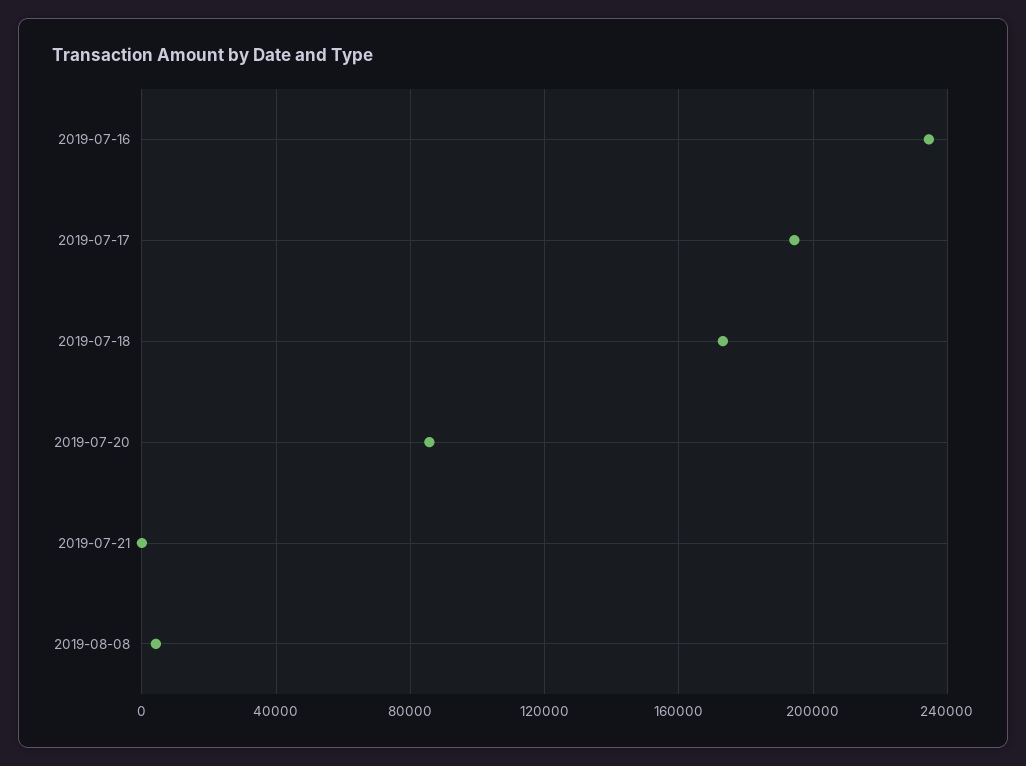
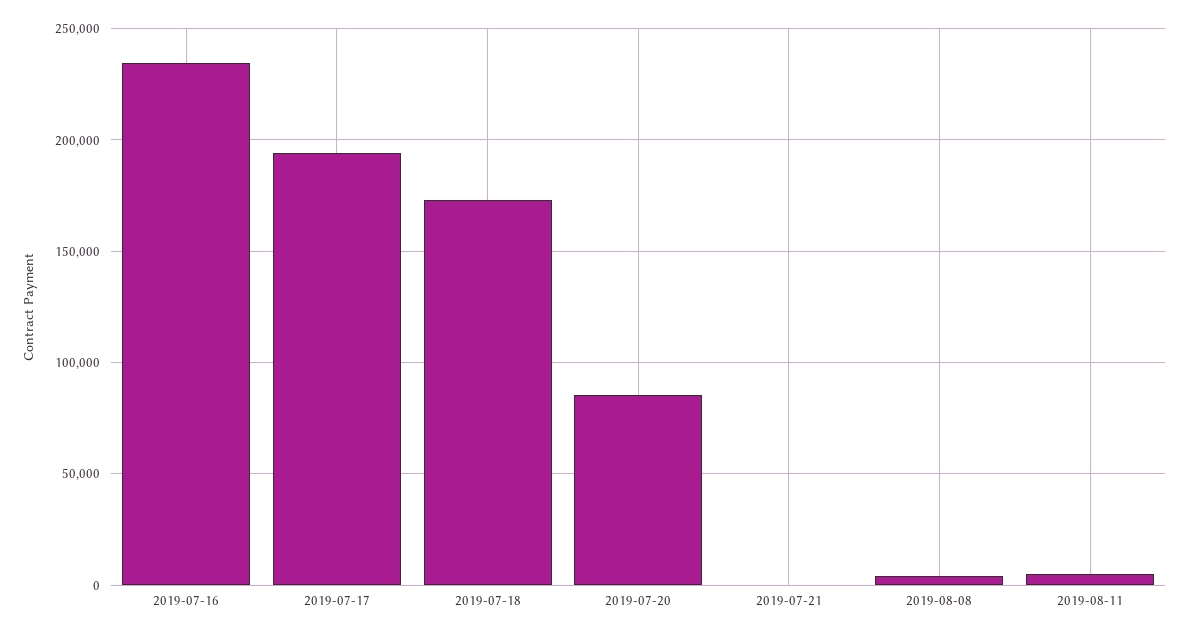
2019-08-11: none -> 5000

